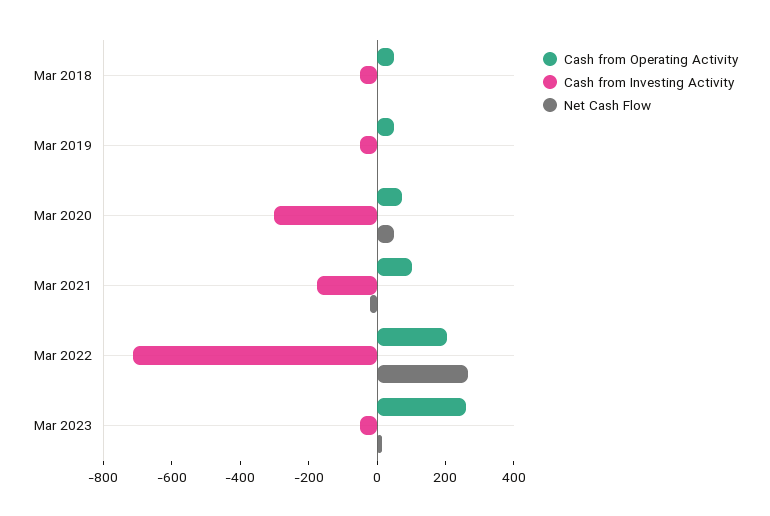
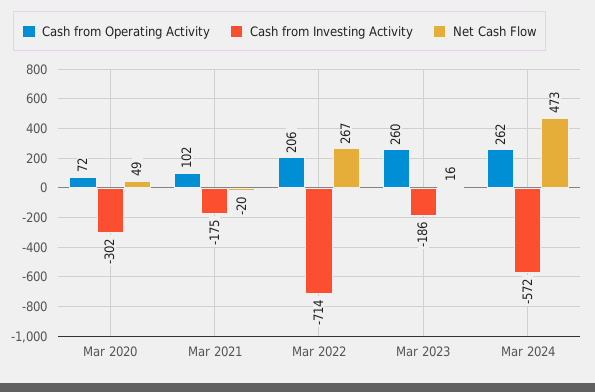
Cash from Operating Activity, Mar 2018: 50 -> none
Cash from Investing Activity, Mar 2018: -50 -> none
Net Cash Flow, Mar 2018: 0 -> none
Cash from Operating Activity, Mar 2019: 50 -> none
Cash from Investing Activity, Mar 2019: -50 -> none
Net Cash Flow, Mar 2019: 0 -> none
Cash from Investing Activity, Mar 2023: -50 -> -186
Cash from Operating Activity, Mar 2024: none -> 262
Cash from Investing Activity, Mar 2024: none -> -572
Net Cash Flow, Mar 2024: none -> 473

